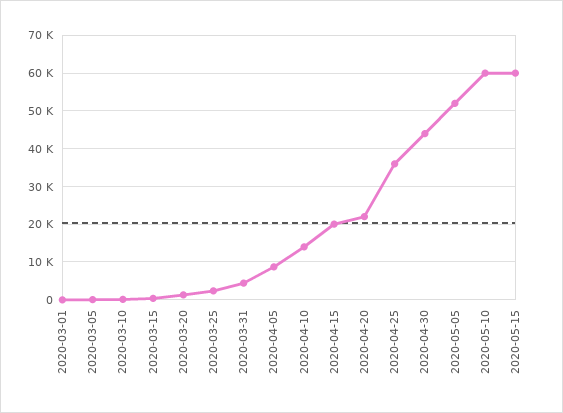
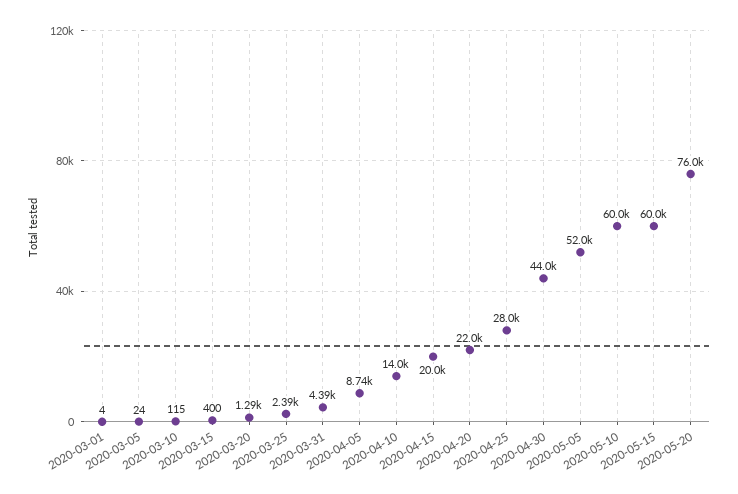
2020-04-25: 36000 -> 28000
2020-05-20: none -> 76000

